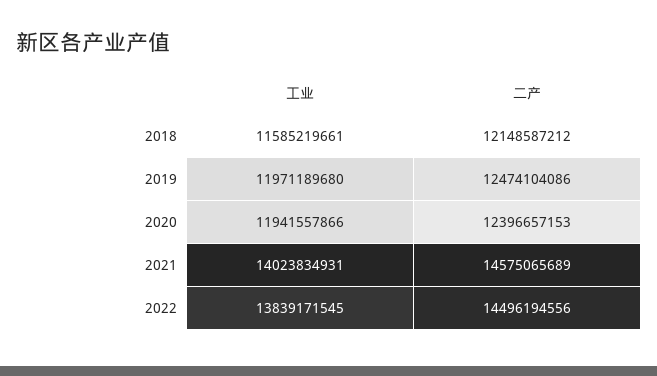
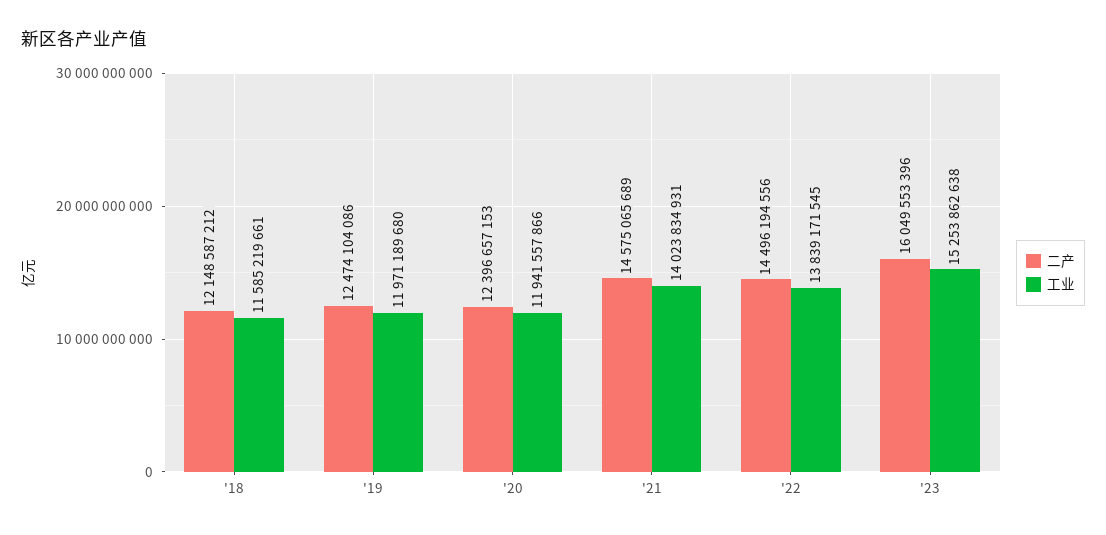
二产, '23: none -> 16049553396
工业, '23: none -> 15253862638

